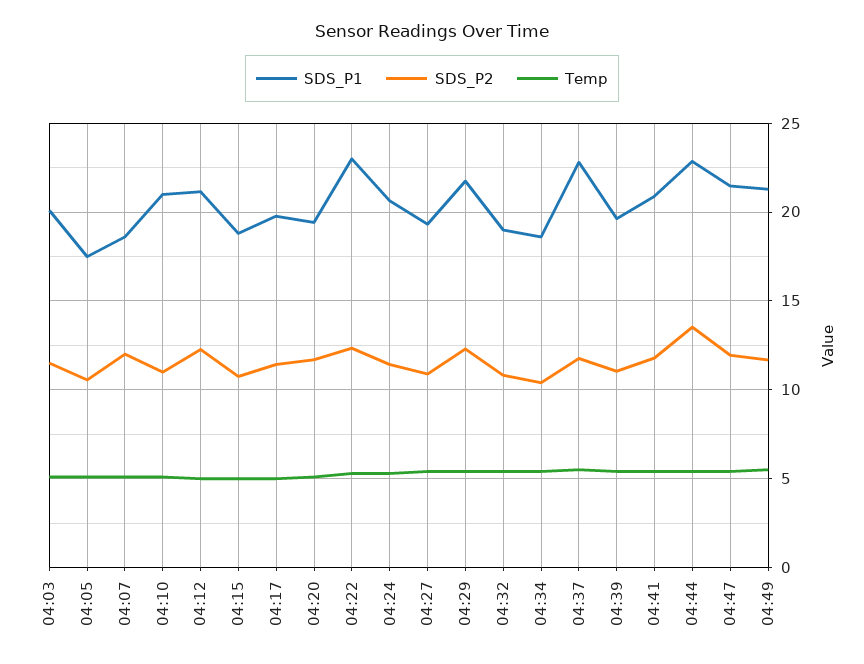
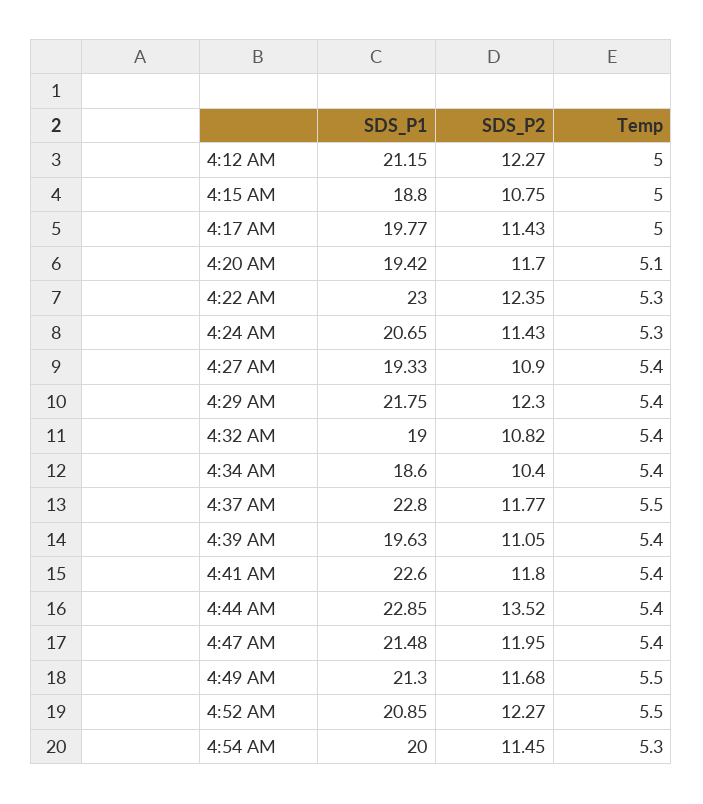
SDS_P1, 04:03: 20 -> none
SDS_P2, 04:03: 11.5 -> none
Temp, 04:03: 5 -> none
SDS_P1, 04:05: 17.5 -> none
SDS_P2, 04:05: 10.5 -> none
Temp, 04:05: 5 -> none
SDS_P1, 04:07: 18.5 -> none
SDS_P2, 04:07: 12 -> none
Temp, 04:07: 5 -> none
SDS_P1, 04:10: 21 -> none
SDS_P2, 04:10: 11 -> none
Temp, 04:10: 5 -> none
SDS_P1, 04:41: 21 -> 22.6
SDS_P1, 4:52 AM: none -> 20.85
SDS_P2, 4:52 AM: none -> 12.27
Temp, 4:52 AM: none -> 5.5
SDS_P1, 4:54 AM: none -> 20
SDS_P2, 4:54 AM: none -> 11.45
Temp, 4:54 AM: none -> 5.3

